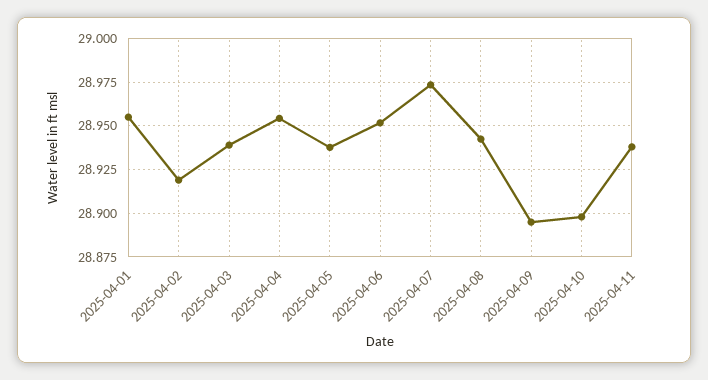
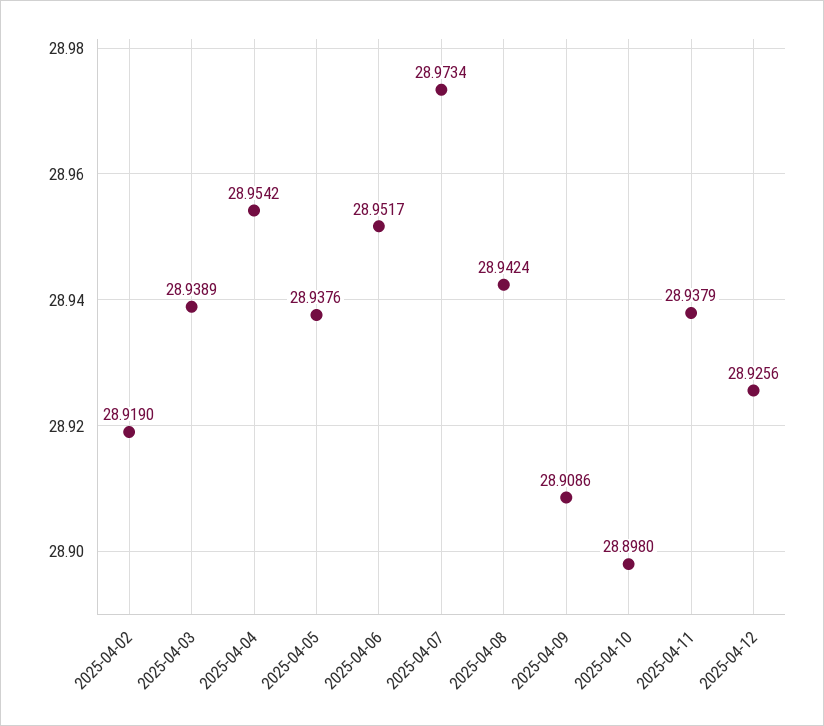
2025-04-01: 28.955 -> none
2025-04-09: 28.895 -> 28.9086
2025-04-12: none -> 28.9256

